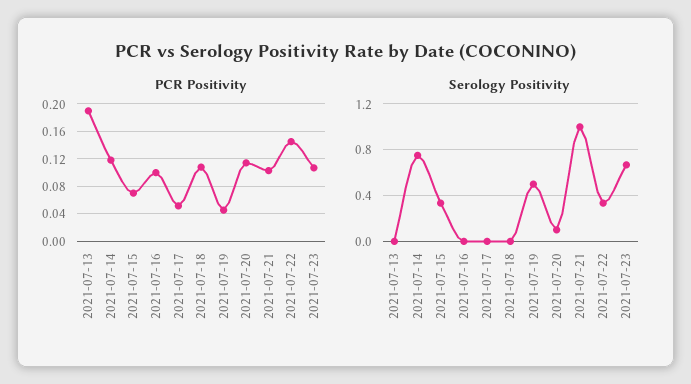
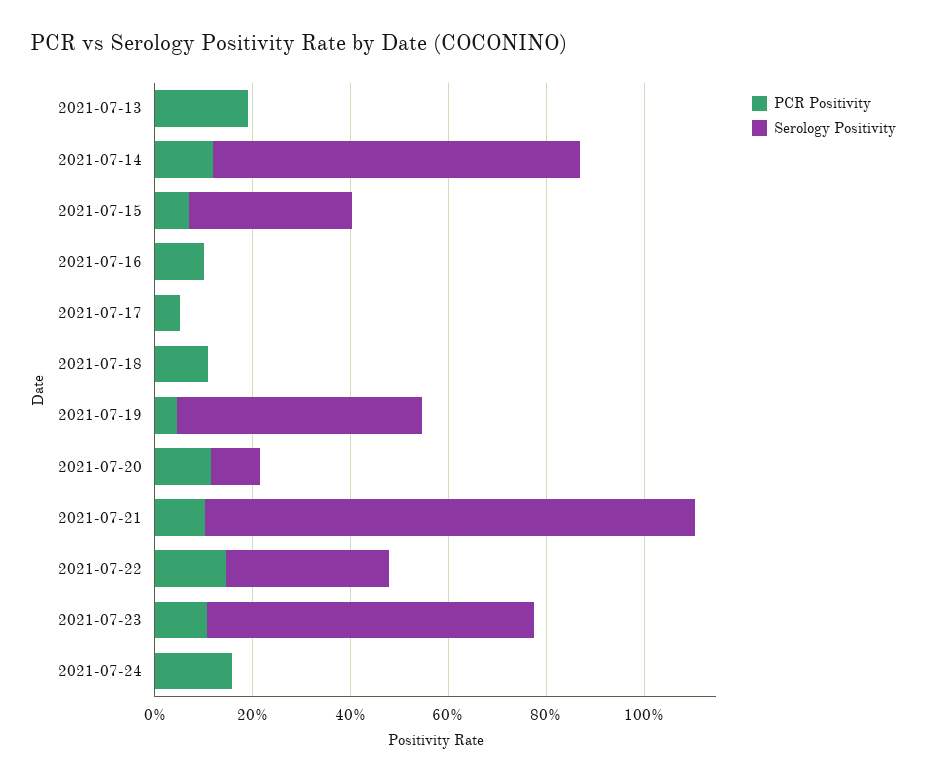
PCR Positivity, 2021-07-24: none -> 0.15
Serology Positivity, 2021-07-24: none -> 0

